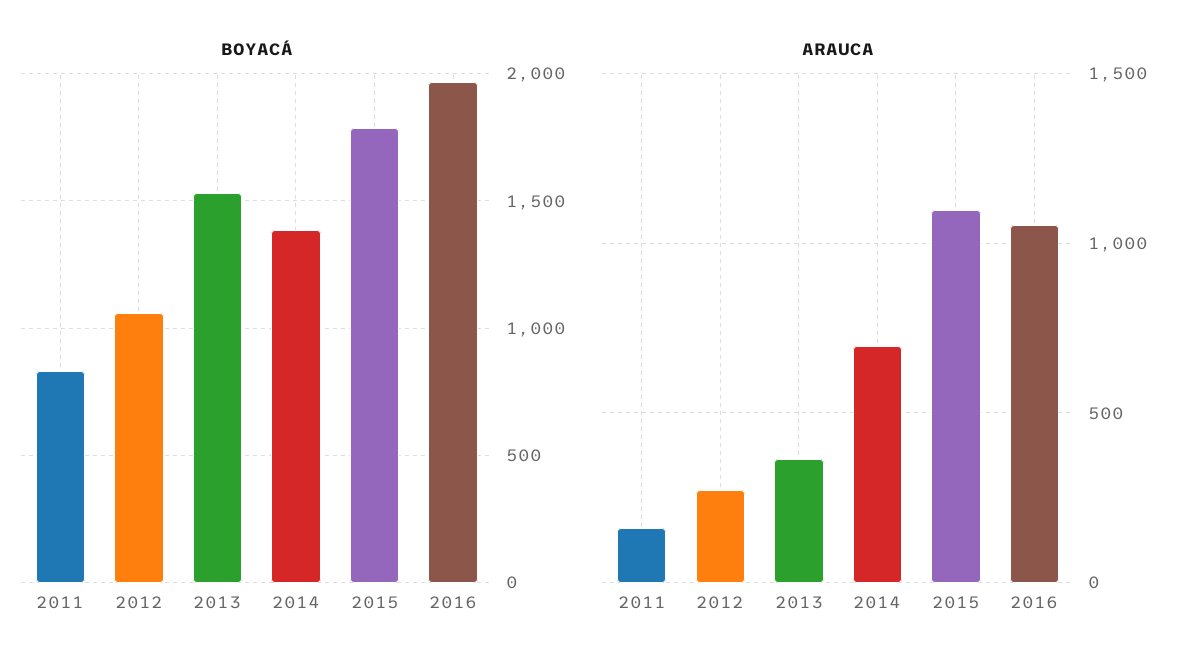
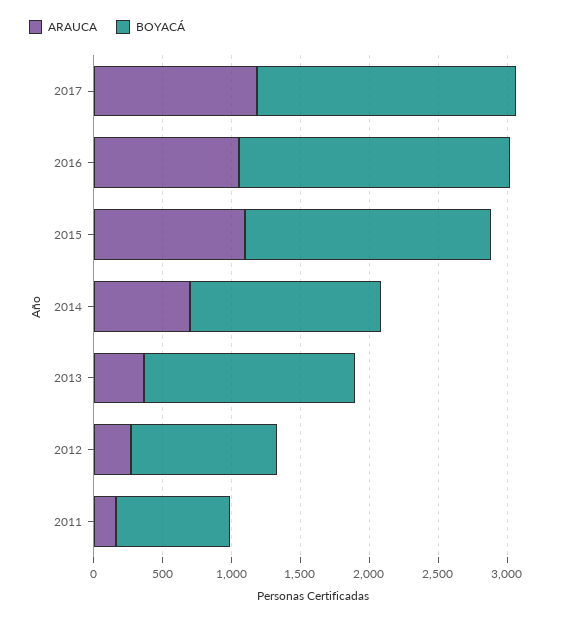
ARAUCA, 2017: none -> 1200
BOYACÁ, 2017: none -> 1900

